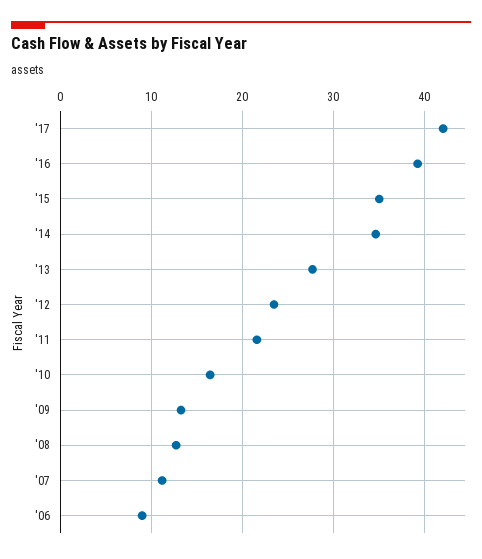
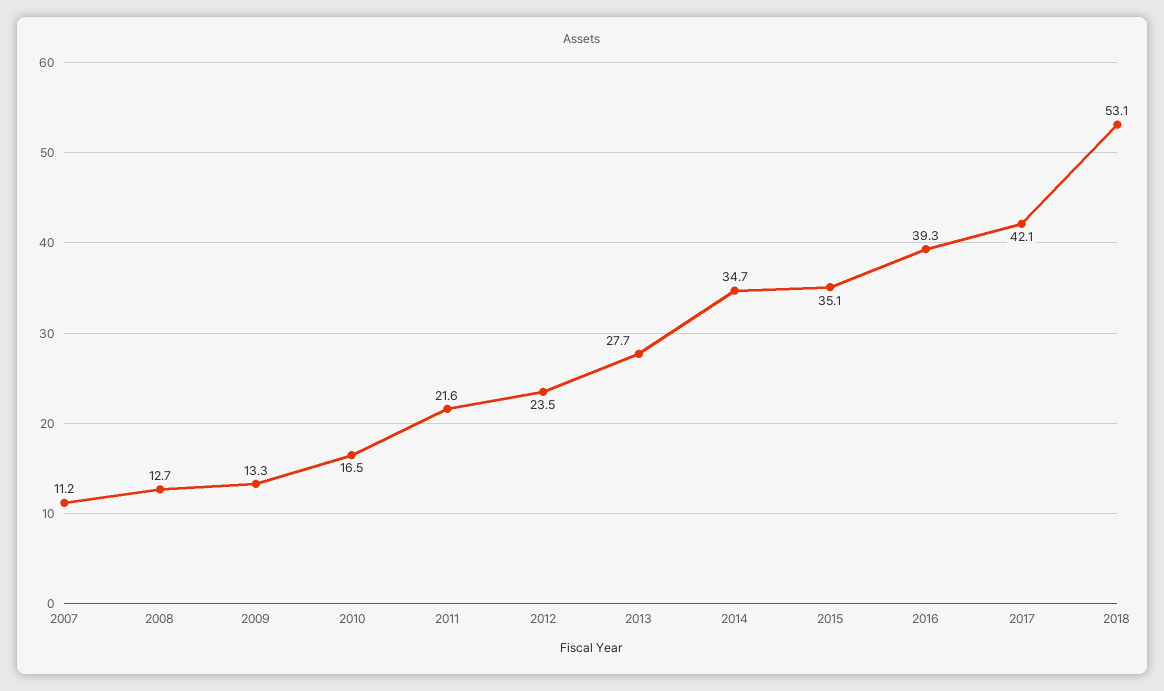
'06: 9 -> none
2018: none -> 53.1

